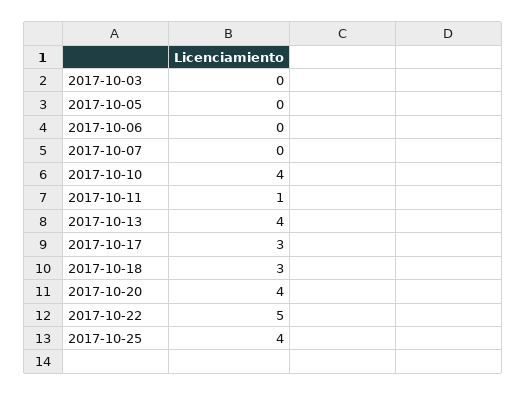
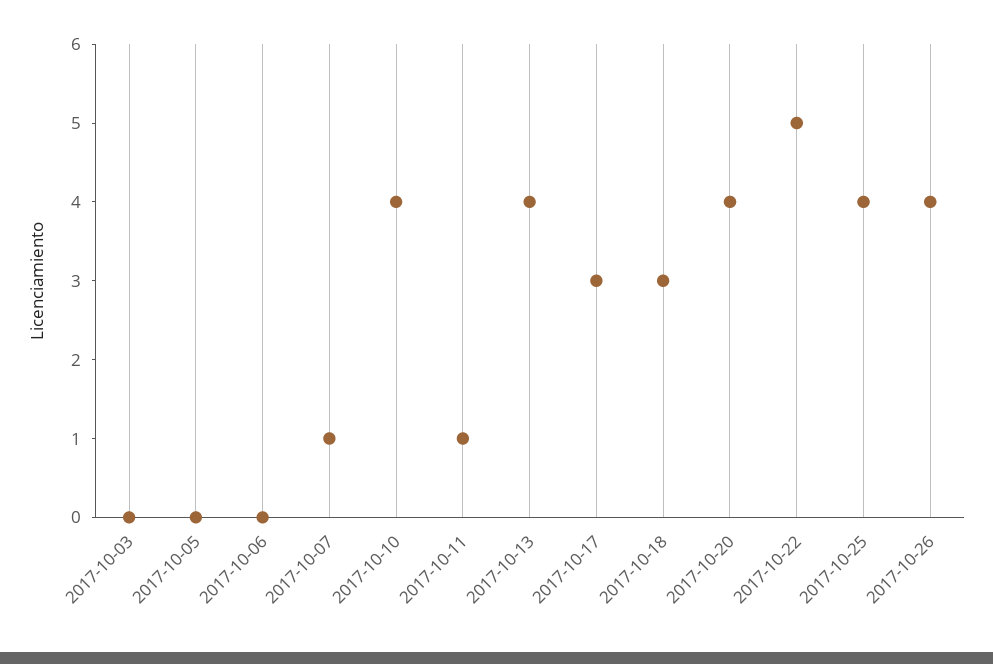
2017-10-07: 0 -> 1
2017-10-26: none -> 4

